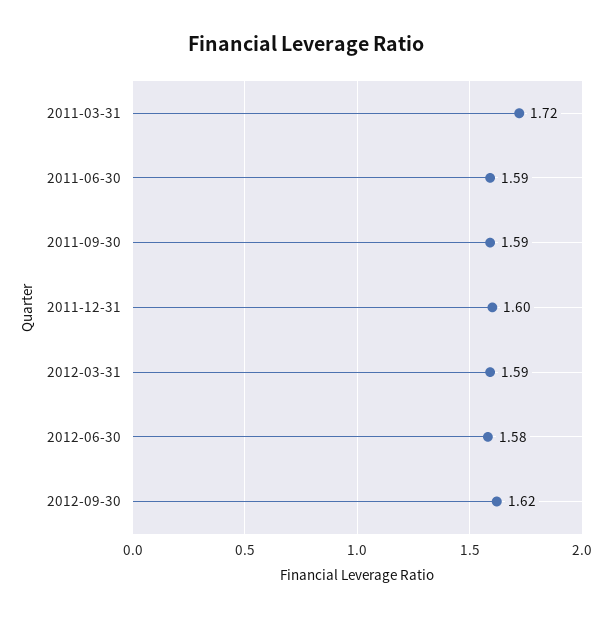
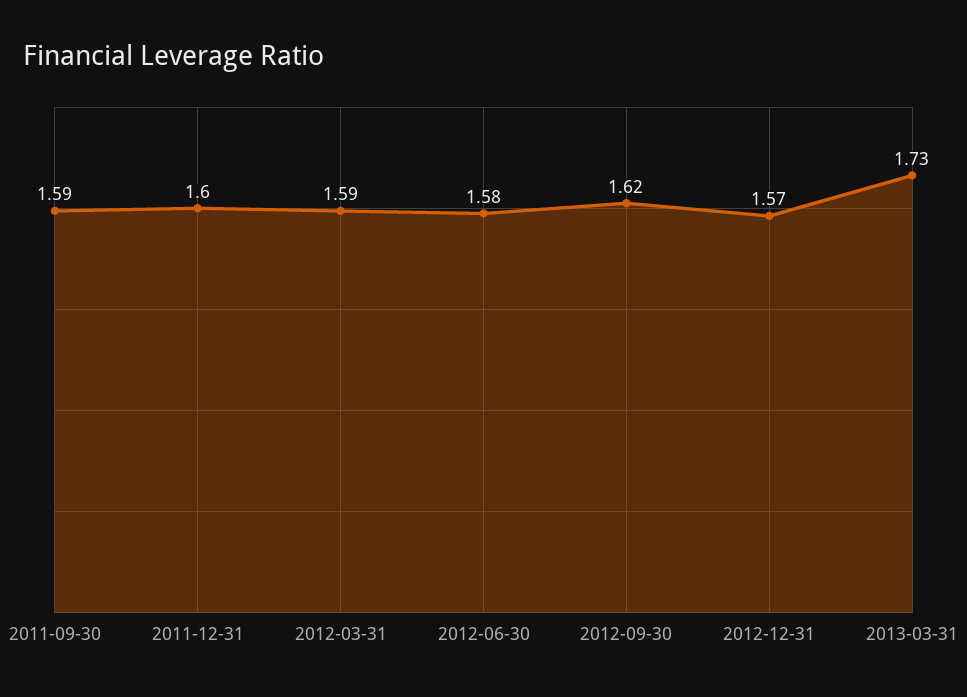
2011-03-31: 1.72 -> none
2011-06-30: 1.59 -> none
2012-12-31: none -> 1.57
2013-03-31: none -> 1.73

